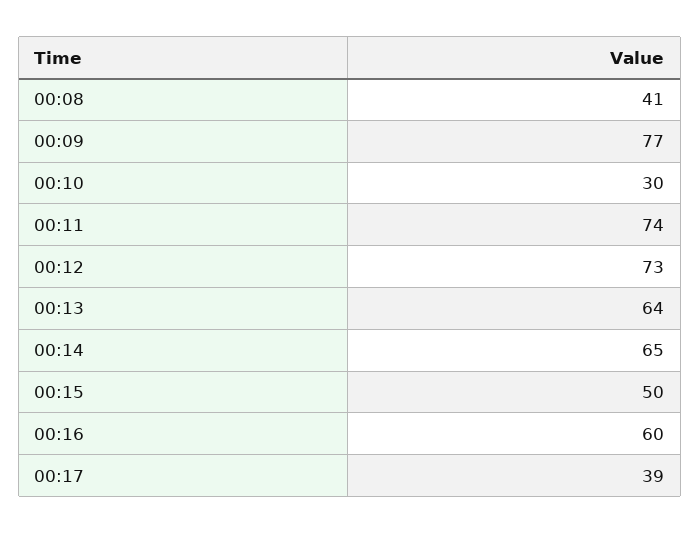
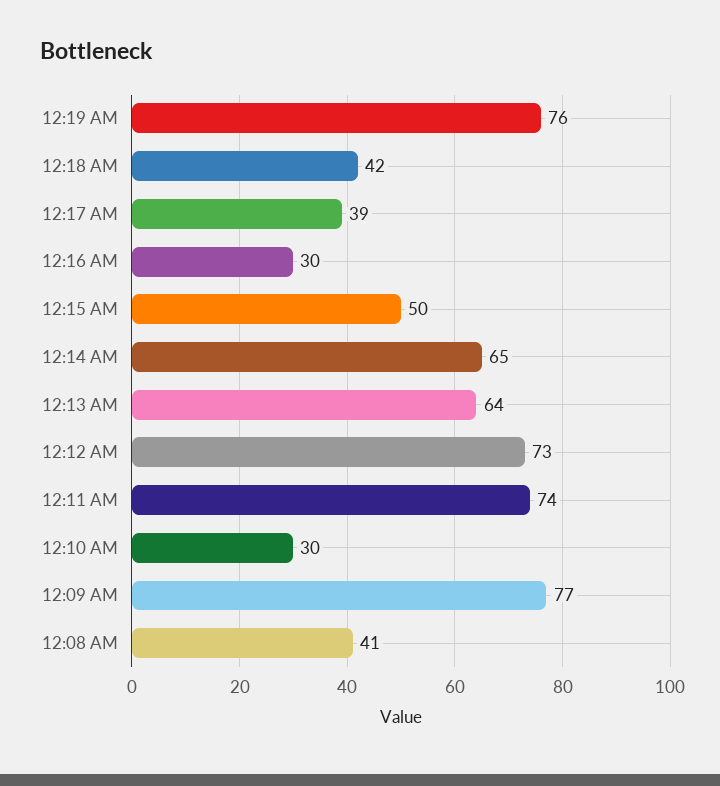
00:16: 60 -> 30
12:19 AM: none -> 76
12:18 AM: none -> 42

